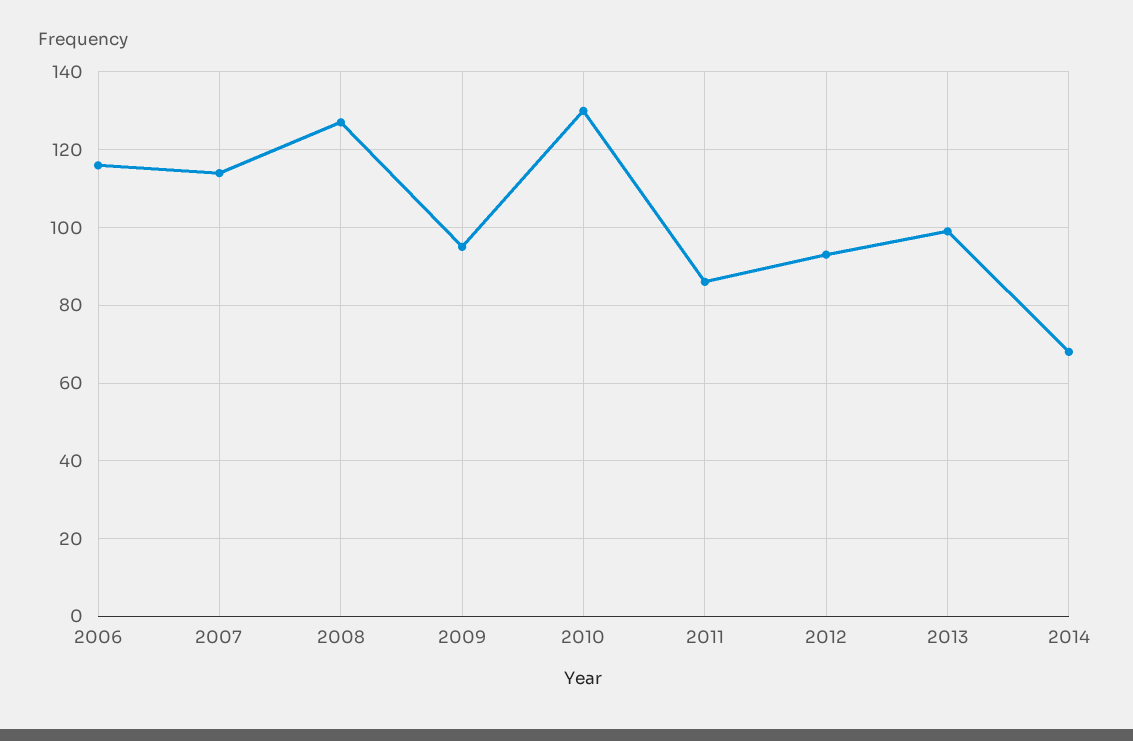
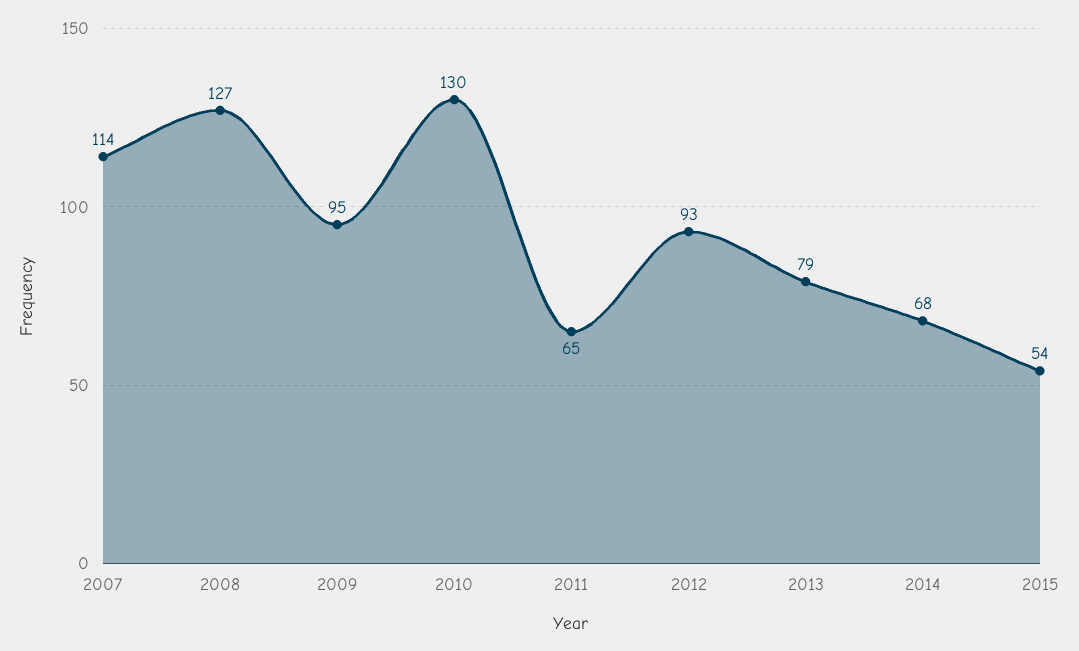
2006: 115 -> none
2011: 85 -> 65
2013: 100 -> 79
2015: none -> 54

